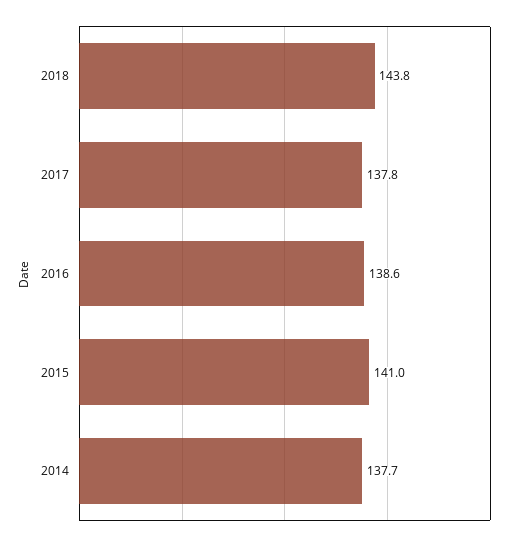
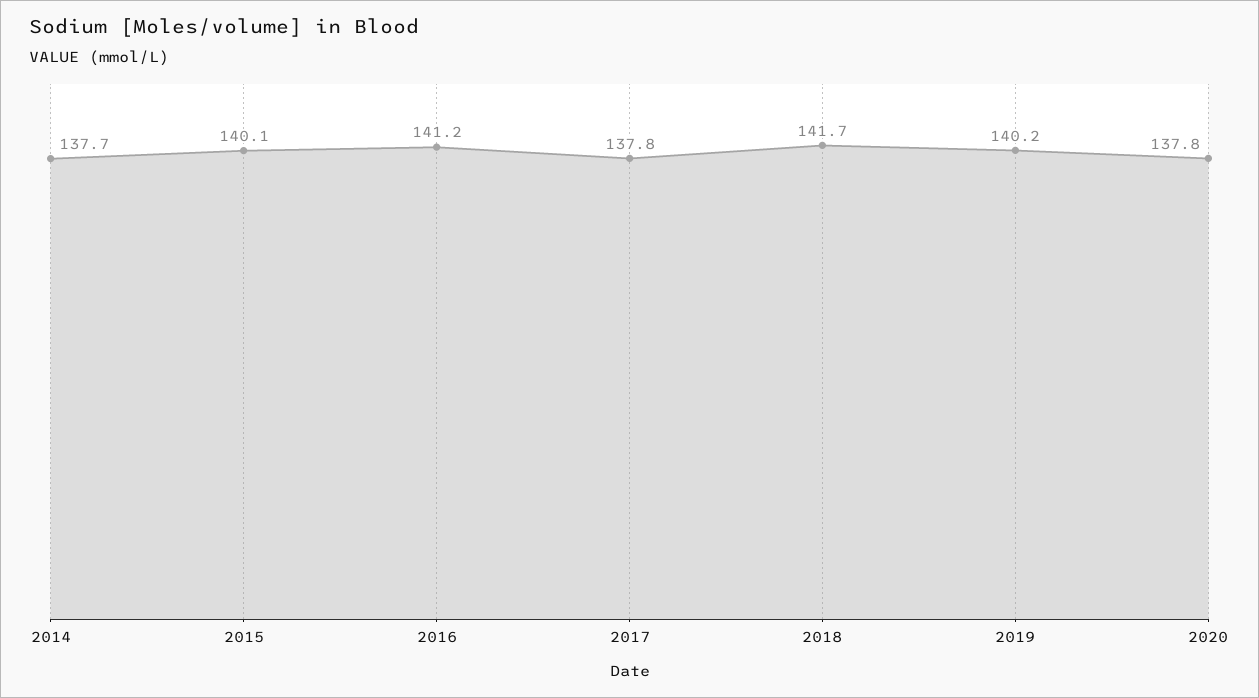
2018: 143.8 -> 141.7
2016: 138.6 -> 141.2
2015: 141 -> 140.1
2019: none -> 140.2
2020: none -> 137.8

